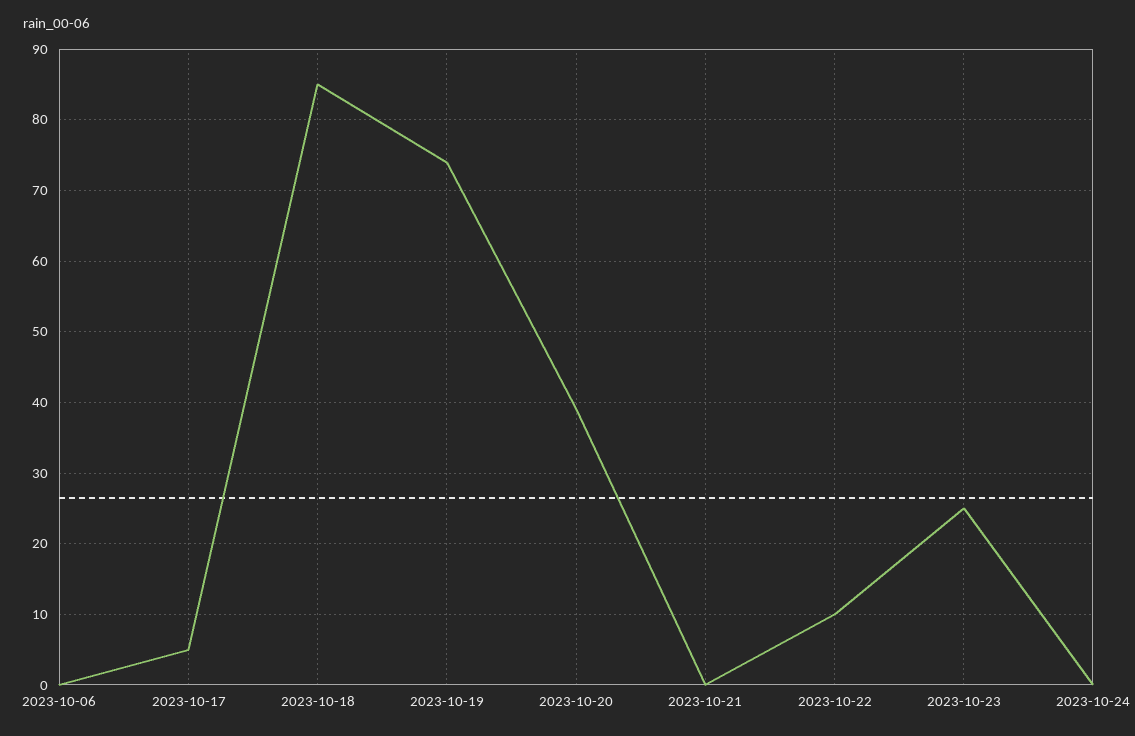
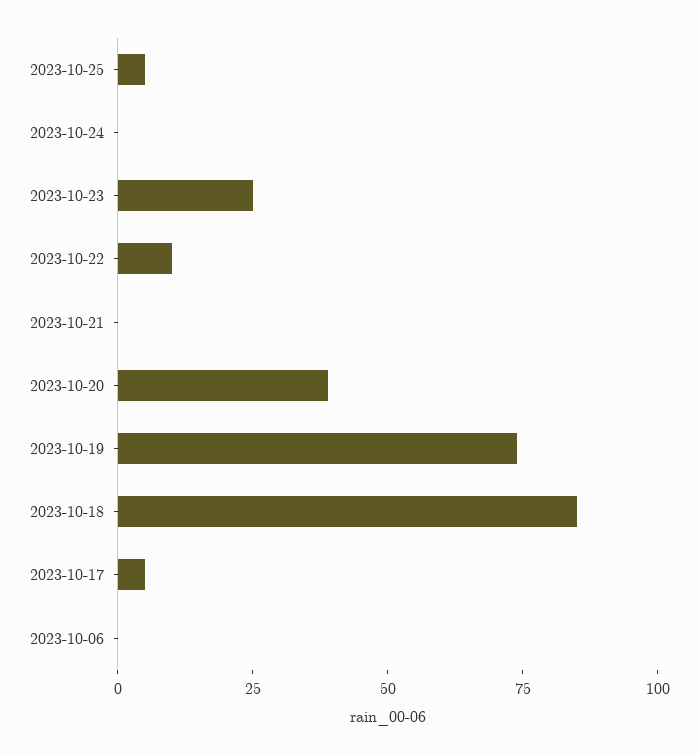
2023-10-25: none -> 5

